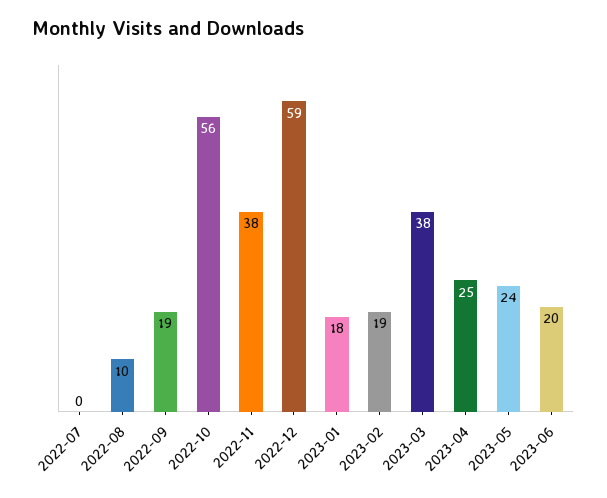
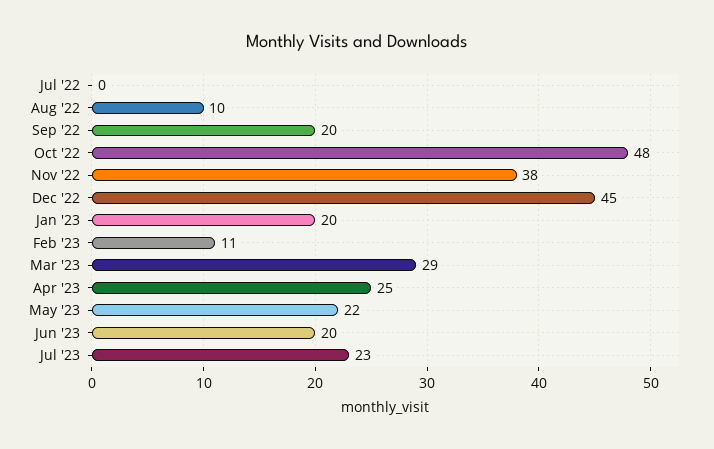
2022-09: 19 -> 20
2022-10: 56 -> 48
2022-12: 59 -> 45
2023-01: 18 -> 20
2023-02: 19 -> 11
2023-03: 38 -> 29
2023-05: 24 -> 22
Jul '23: none -> 23

